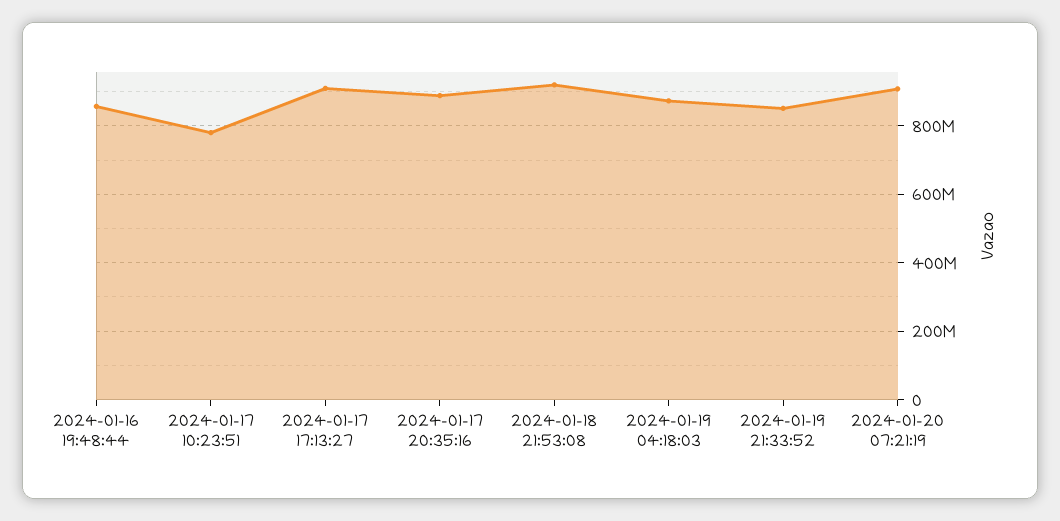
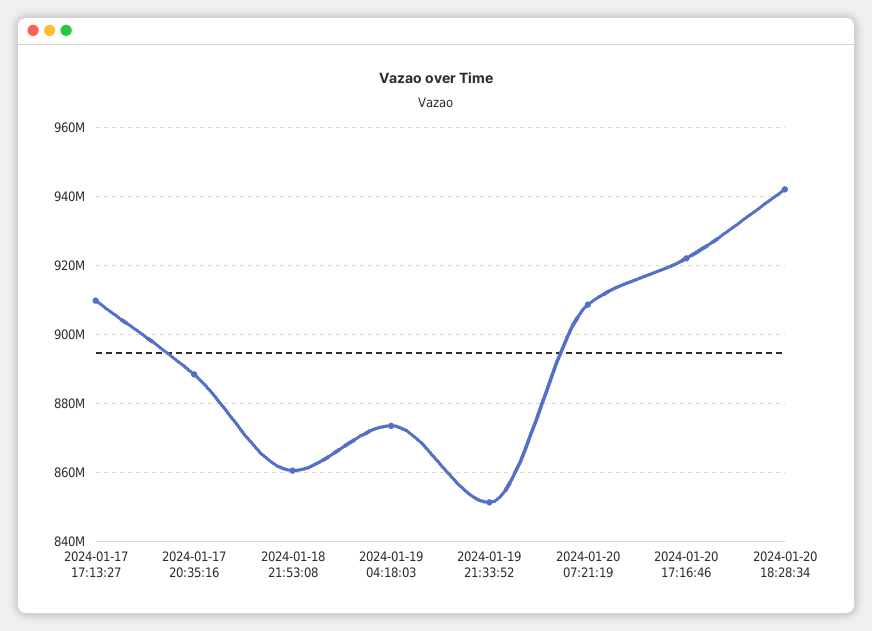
2024-01-16 19:48:44: 860000000 -> none
2024-01-17 10:23:51: 780000000 -> none
2024-01-18 21:53:08: 920000000 -> 860000000
2024-01-20 17:16:46: none -> 922000000
2024-01-20 18:28:34: none -> 942000000

